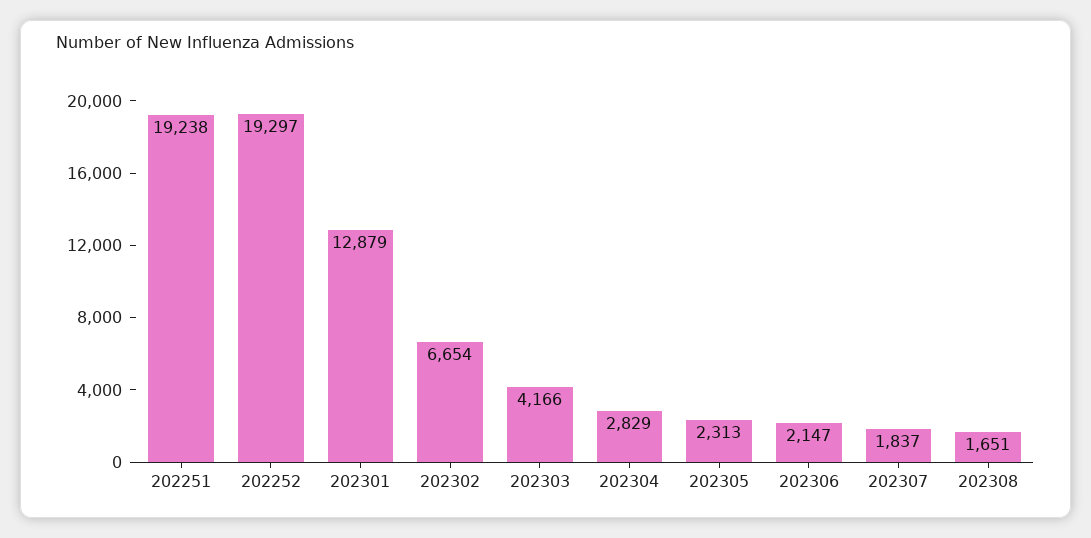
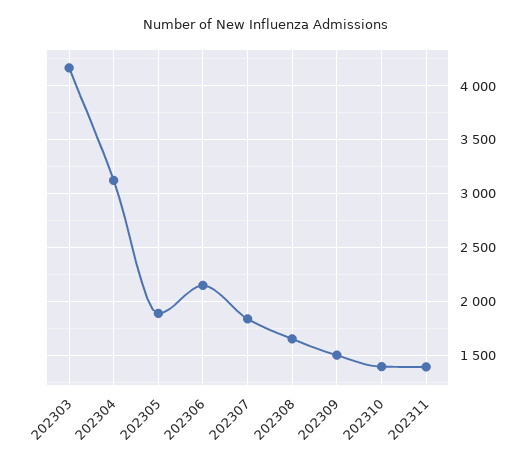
202251: 19238 -> none
202252: 19297 -> none
202301: 12879 -> none
202302: 6654 -> none
202304: 2829 -> 3100
202305: 2313 -> 1900
202309: none -> 1500
202310: none -> 1400
202311: none -> 1400

